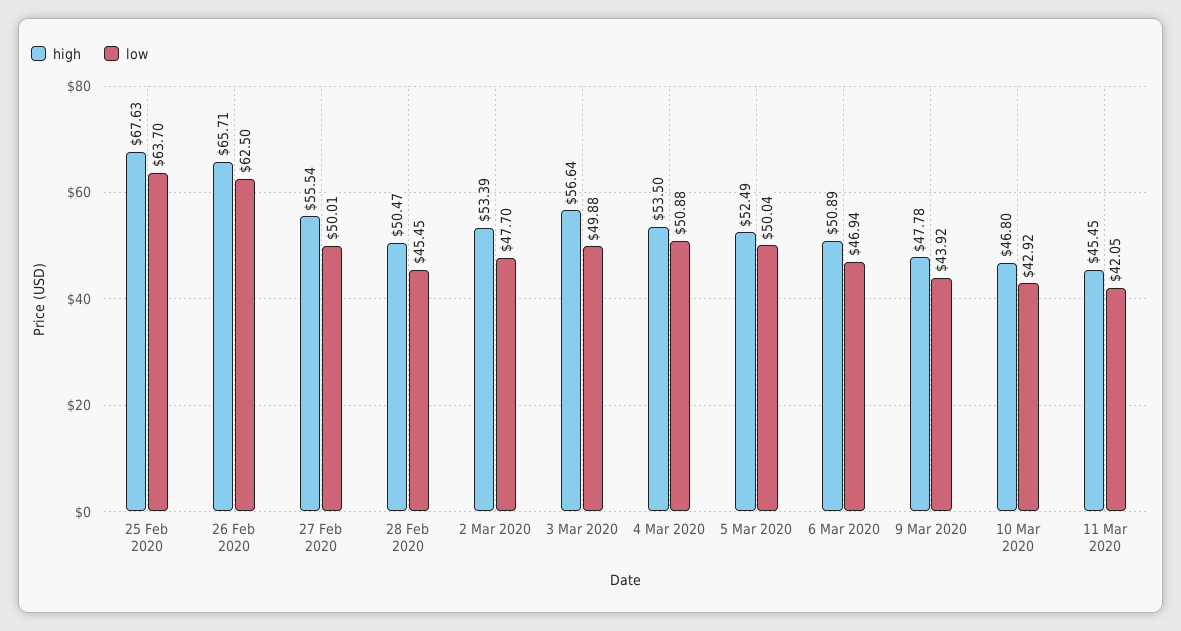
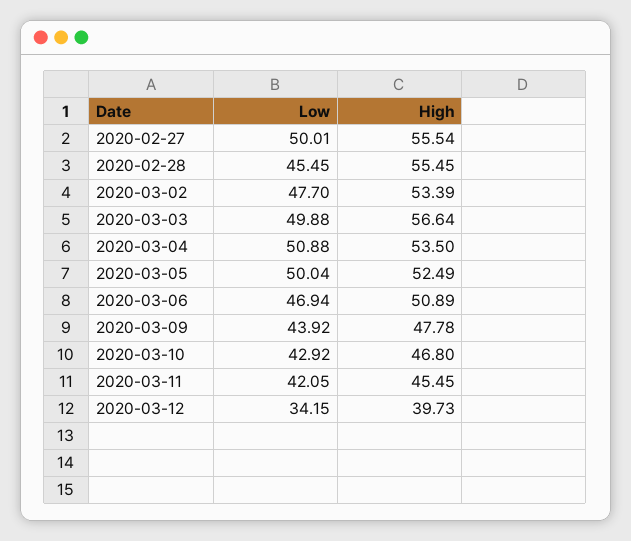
high, 25 Feb 2020: 67.63 -> none
low, 25 Feb 2020: 63.7 -> none
high, 26 Feb 2020: 65.71 -> none
low, 26 Feb 2020: 62.5 -> none
high, 28 Feb 2020: 50.47 -> 55.45
low, 2020-03-12: none -> 34.15
high, 2020-03-12: none -> 39.73

